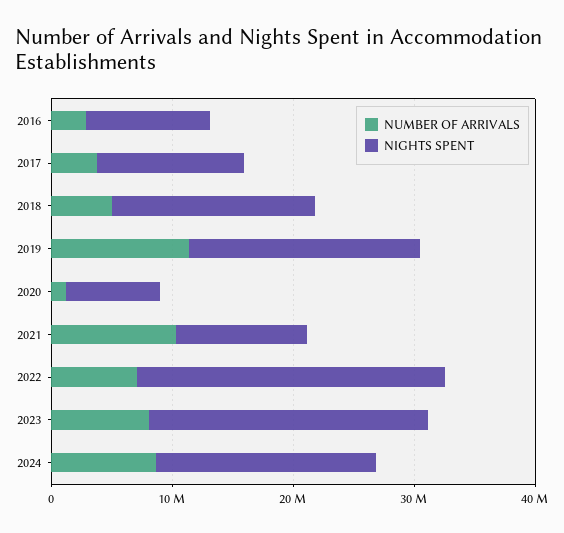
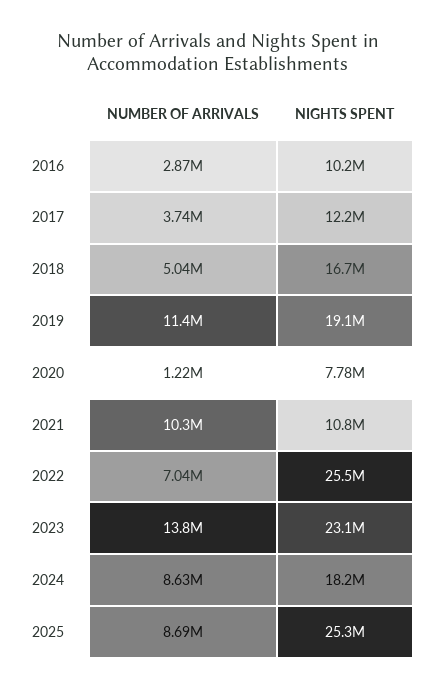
NUMBER OF ARRIVALS, 2023: 8000000 -> 13800000
NUMBER OF ARRIVALS, 2025: none -> 8690000
NIGHTS SPENT, 2025: none -> 25300000

